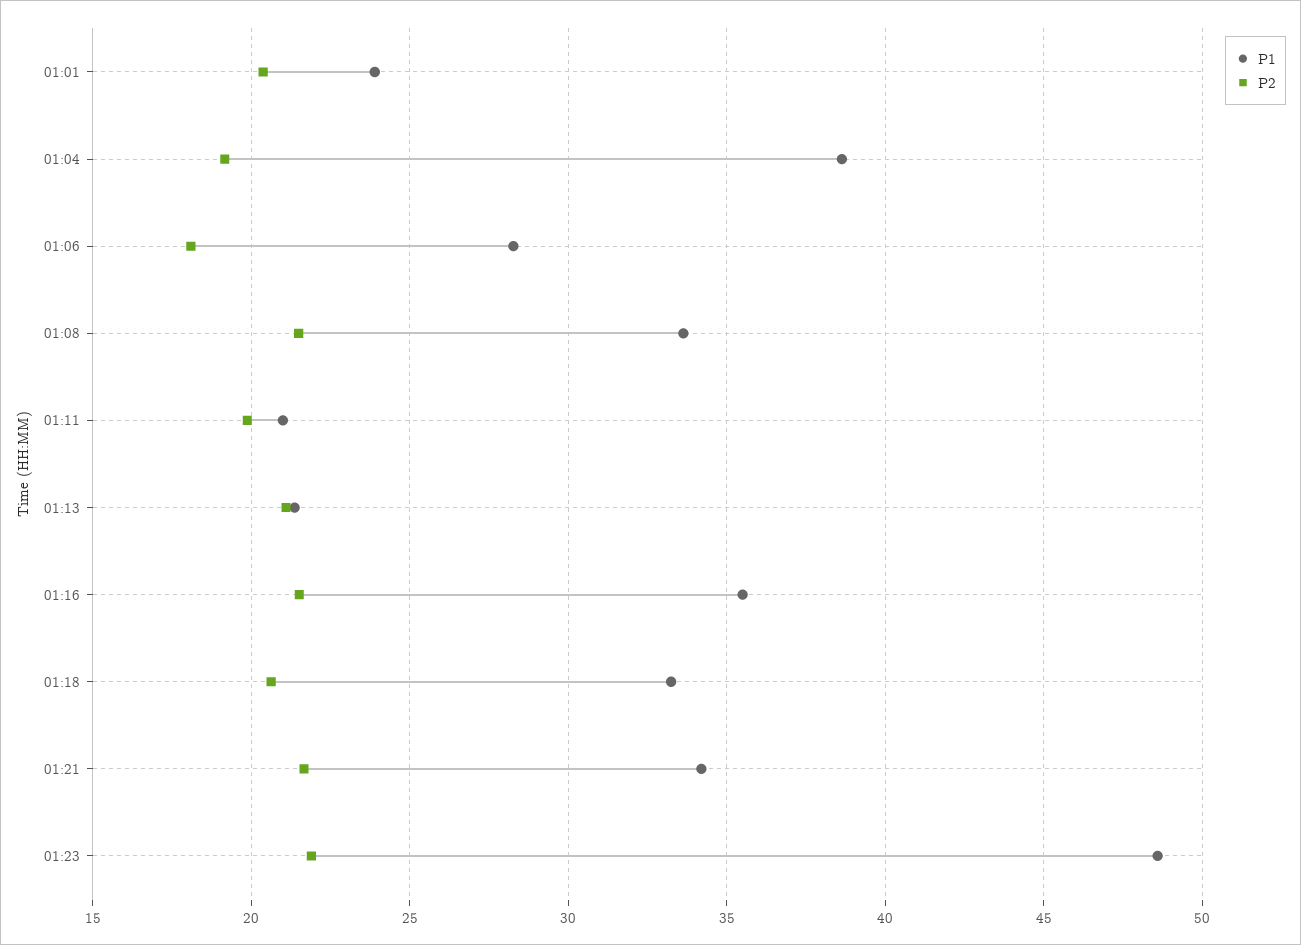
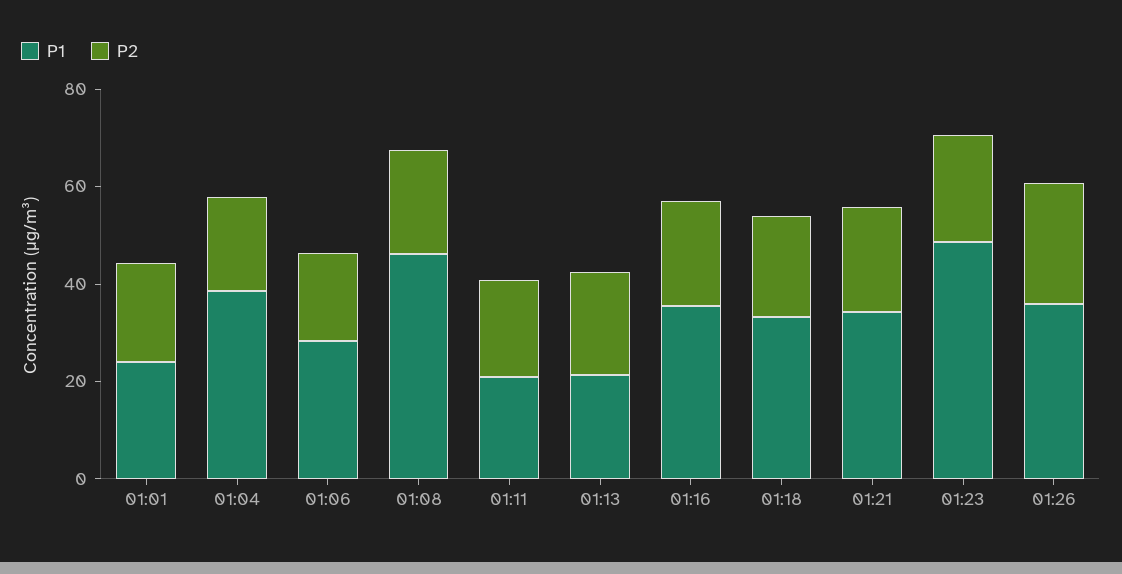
P1, 01:08: 33.5 -> 45
P1, 01:26: none -> 35
P2, 01:26: none -> 25

